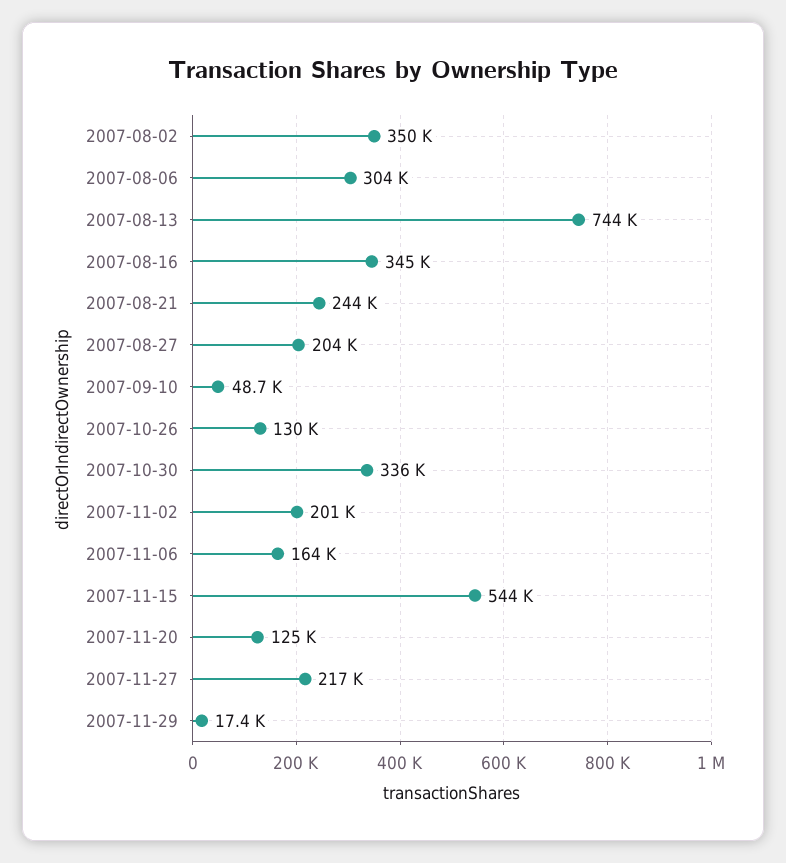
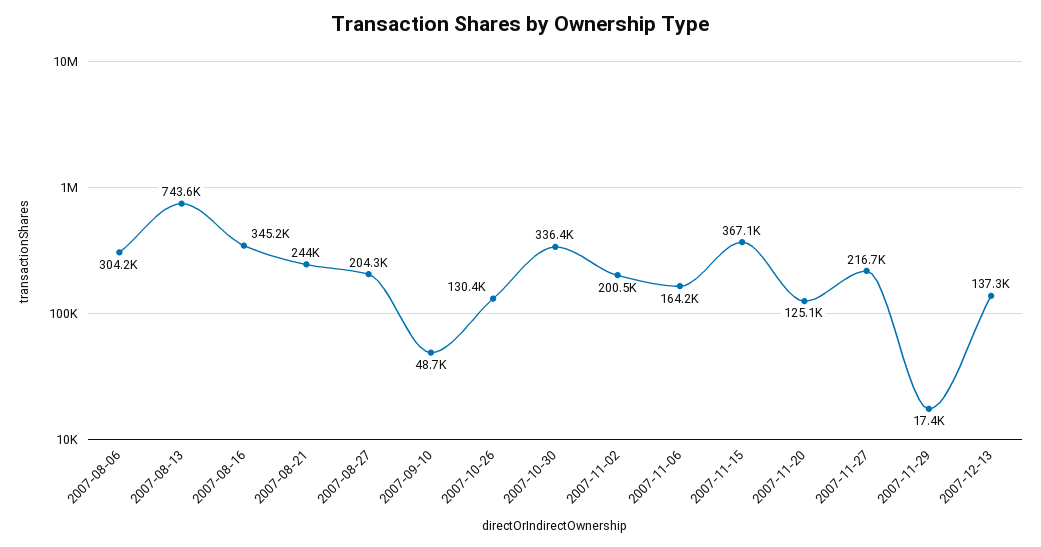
2007-08-02: 350000 -> none
2007-11-15: 544000 -> 367100
2007-12-13: none -> 137300

